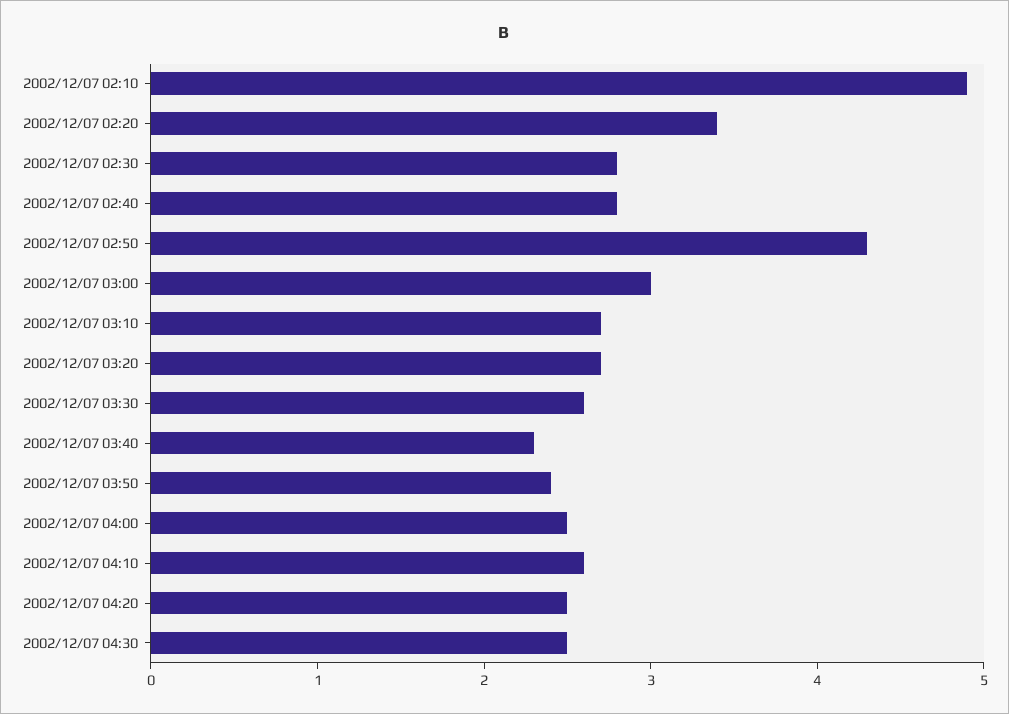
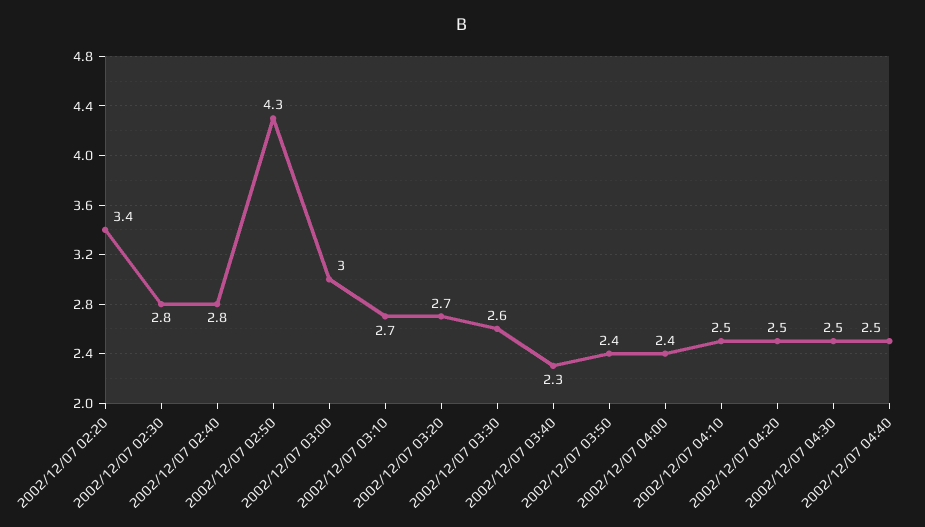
2002/12/07 02:10: 4.9 -> none
2002/12/07 04:00: 2.5 -> 2.4
2002/12/07 04:10: 2.6 -> 2.5
2002/12/07 04:40: none -> 2.5

